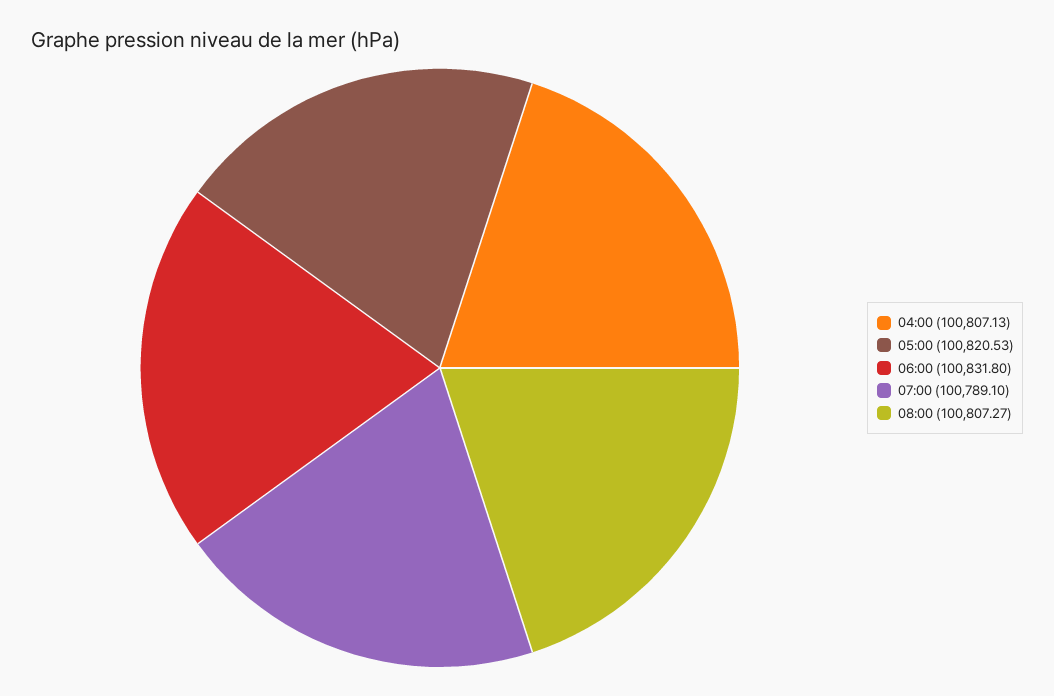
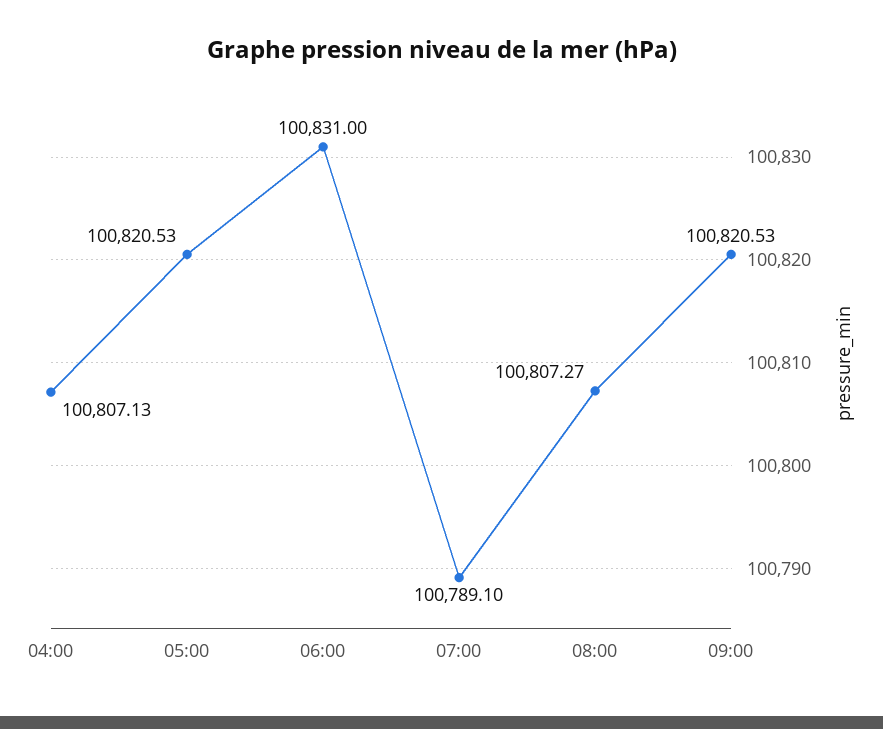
06:00: 100831.8 -> 100831
09:00: none -> 100820.53

